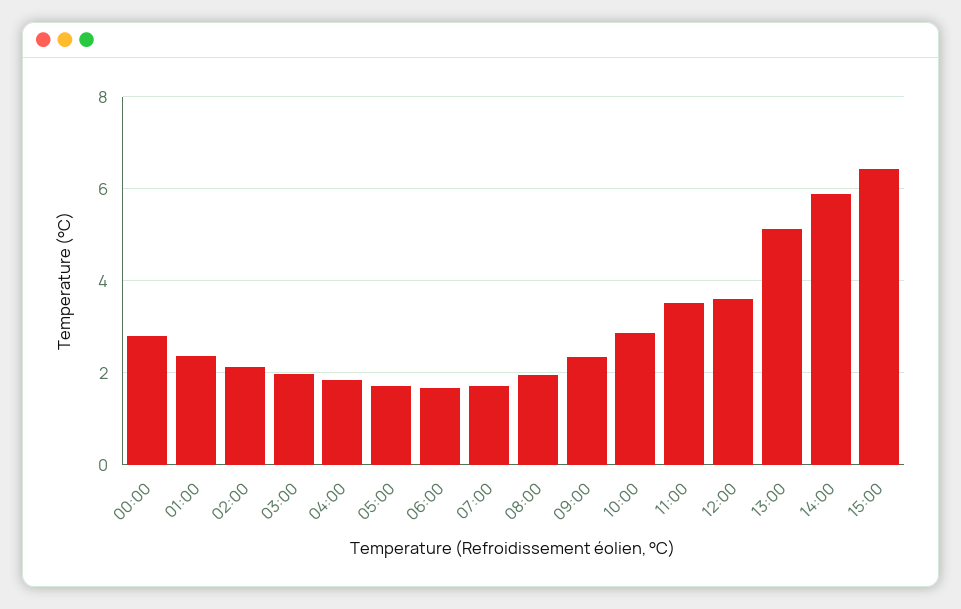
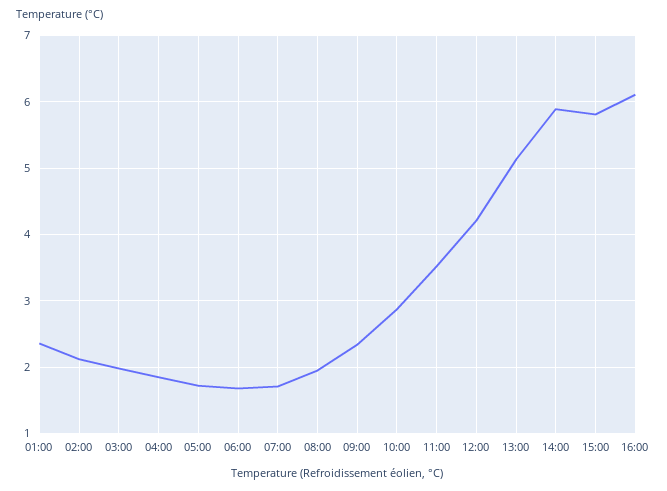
00:00: 2.8 -> none
12:00: 3.6 -> 4.2
15:00: 6.4 -> 5.8
16:00: none -> 6.1

